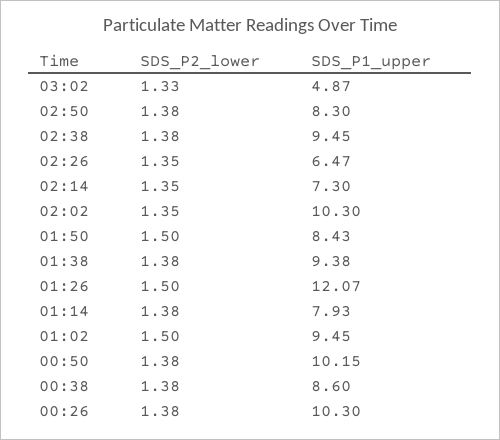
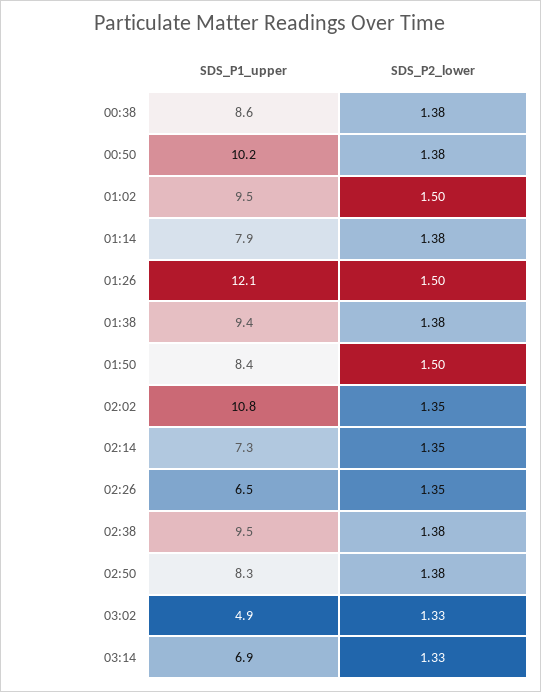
SDS_P1_upper, 02:02: 10.3 -> 10.8
SDS_P2_lower, 00:26: 1.38 -> none
SDS_P1_upper, 00:26: 10.3 -> none
SDS_P1_upper, 03:14: none -> 6.9
SDS_P2_lower, 03:14: none -> 1.33

